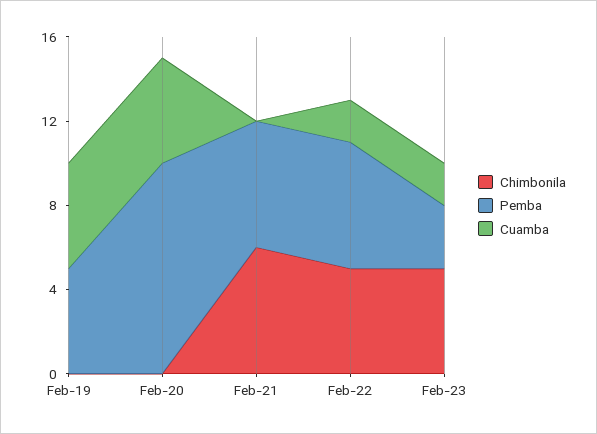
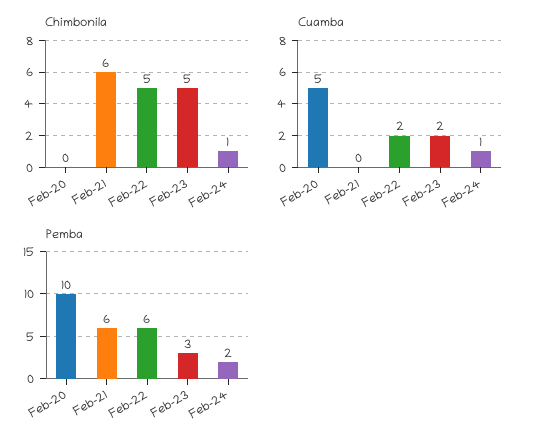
Chimbonila, Feb-19: 0 -> none
Pemba, Feb-19: 5 -> none
Cuamba, Feb-19: 5 -> none
Chimbonila, Feb-24: none -> 1
Cuamba, Feb-24: none -> 1
Pemba, Feb-24: none -> 2

